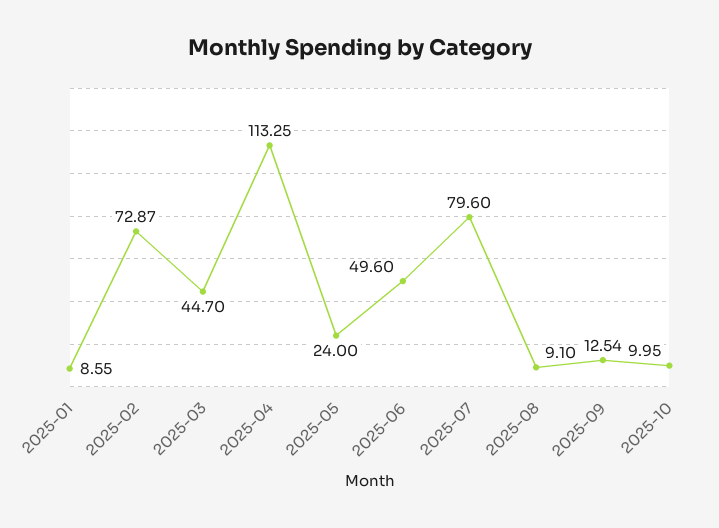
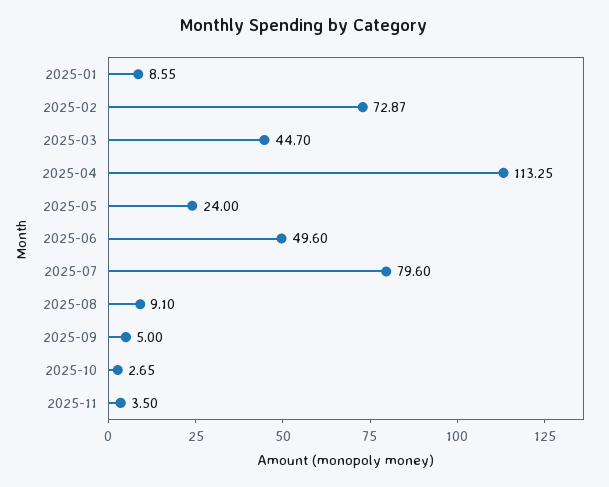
2025-09: 12.54 -> 5
2025-10: 9.95 -> 2.65
2025-11: none -> 3.5

